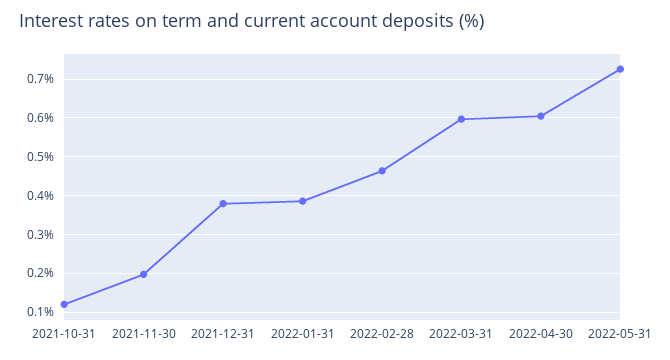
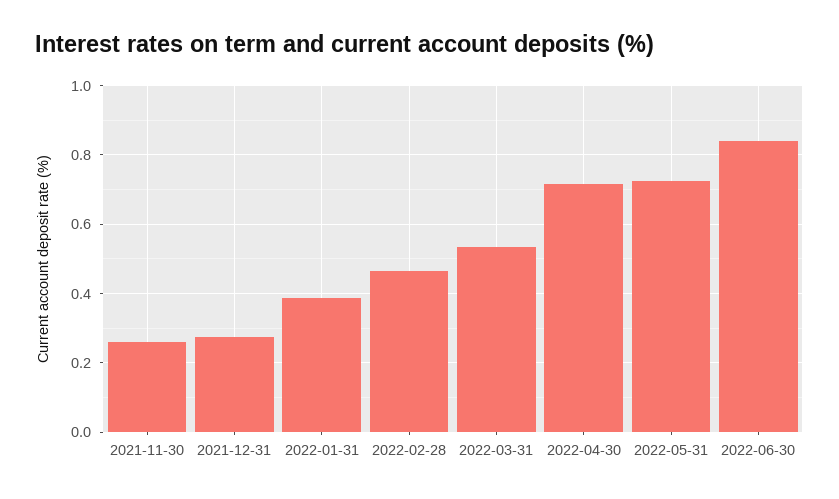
2021-10-31: 0.12 -> none
2021-11-30: 0.2 -> 0.26
2021-12-31: 0.38 -> 0.28
2022-03-31: 0.6 -> 0.54
2022-04-30: 0.6 -> 0.72
2022-06-30: none -> 0.84

